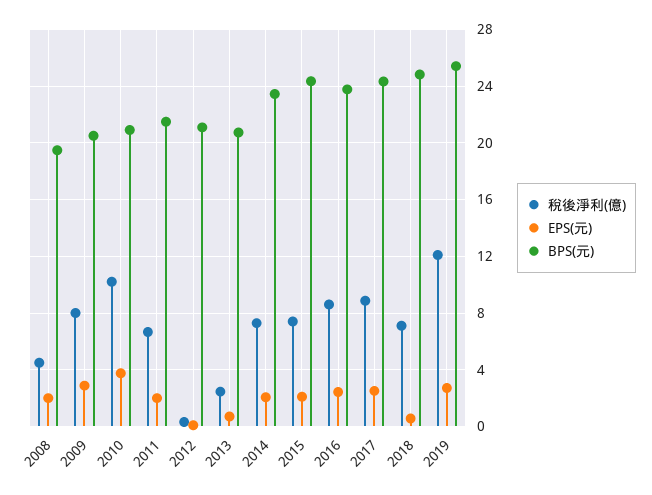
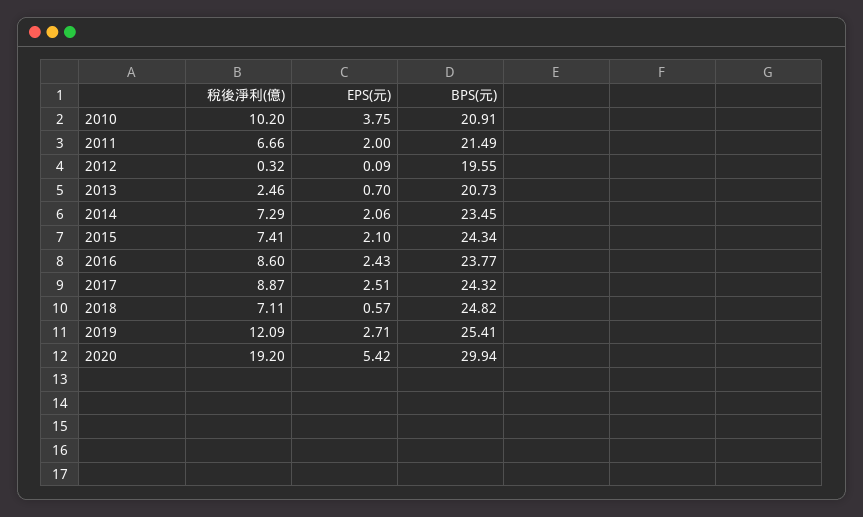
稅後淨利(億), 2008: 4.5 -> none
EPS(元), 2008: 2 -> none
BPS(元), 2008: 19.5 -> none
稅後淨利(億), 2009: 8 -> none
EPS(元), 2009: 3 -> none
BPS(元), 2009: 20.5 -> none
BPS(元), 2012: 21 -> 19.55
稅後淨利(億), 2020: none -> 19.2
EPS(元), 2020: none -> 5.42
BPS(元), 2020: none -> 29.94

